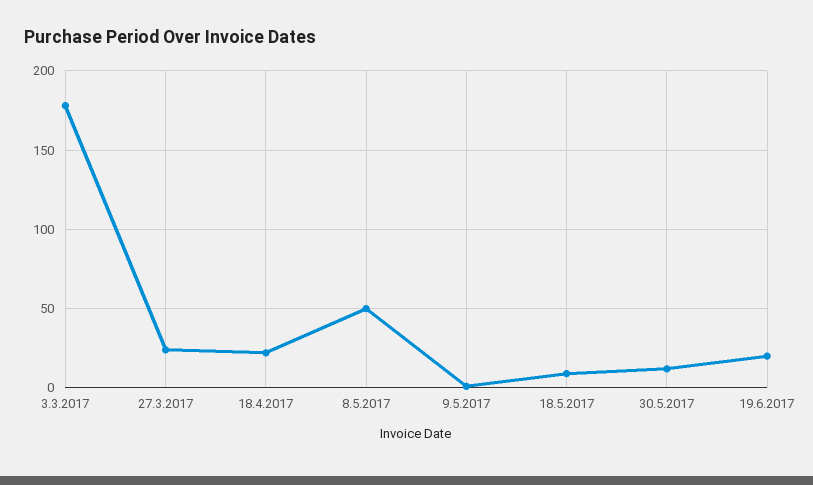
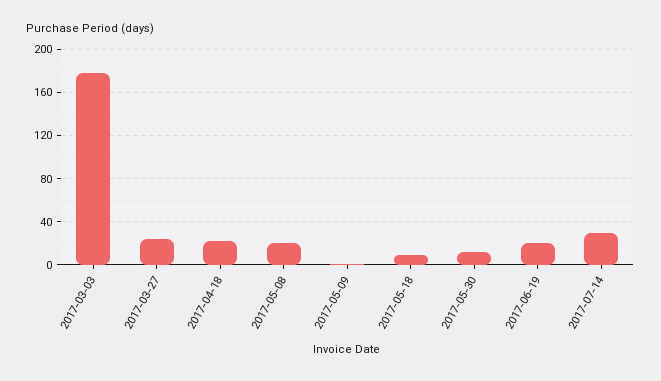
8.5.2017: 50 -> 20
2017-07-14: none -> 30

